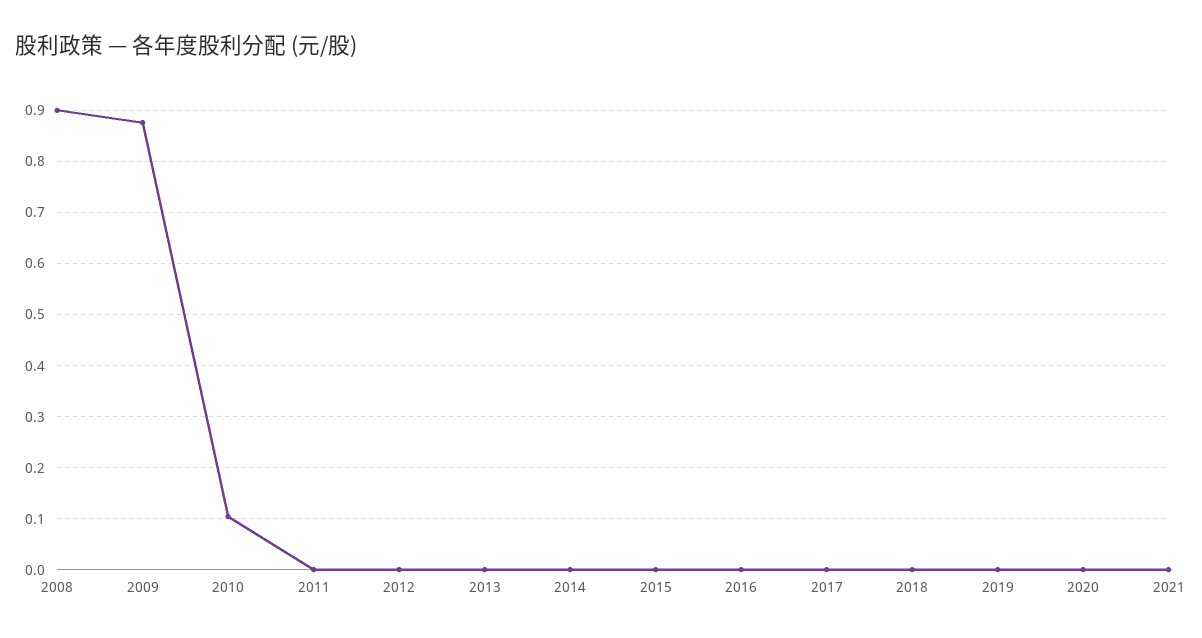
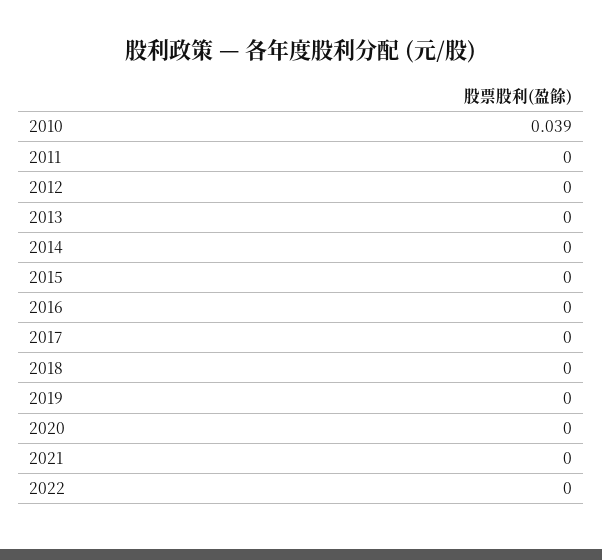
2008: 0.9 -> none
2009: 0.88 -> none
2010: 0.1 -> 0.039
2022: none -> 0

